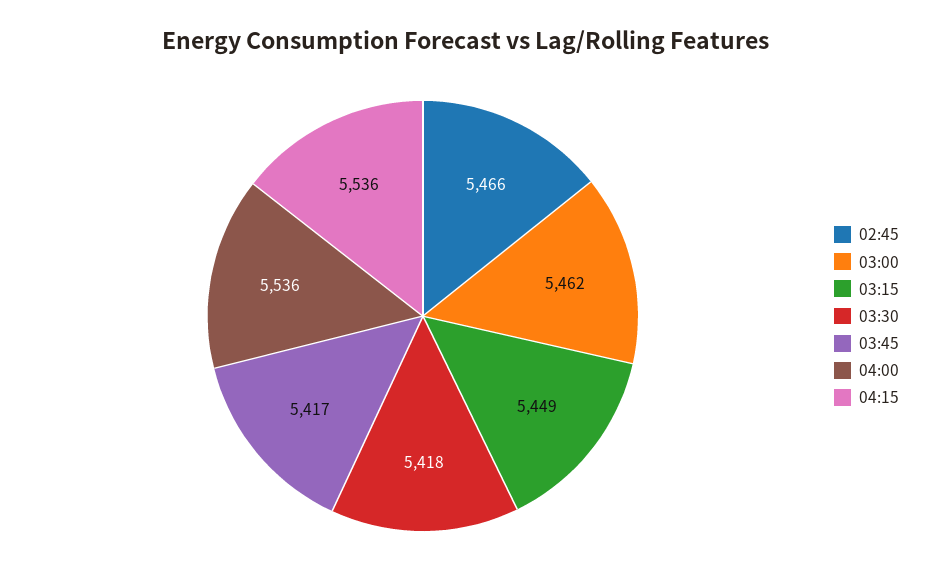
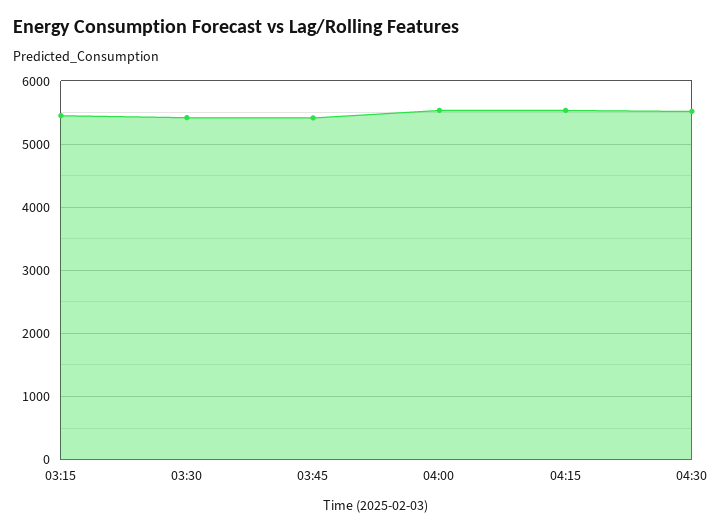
02:45: 5466 -> none
03:00: 5462 -> none
04:30: none -> 5500

